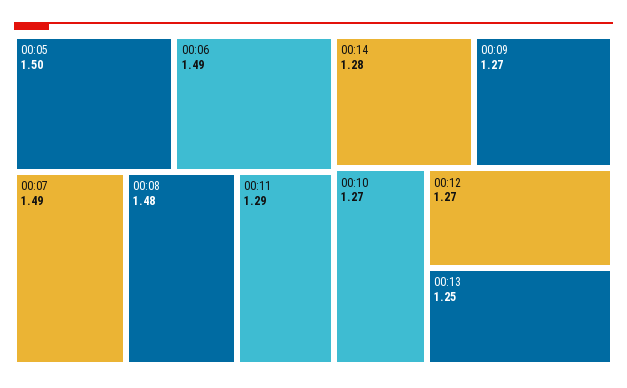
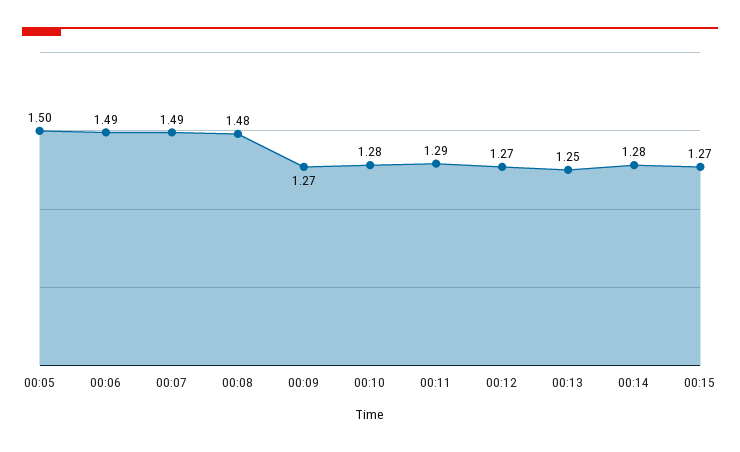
00:10: 1.27 -> 1.28
00:15: none -> 1.27

